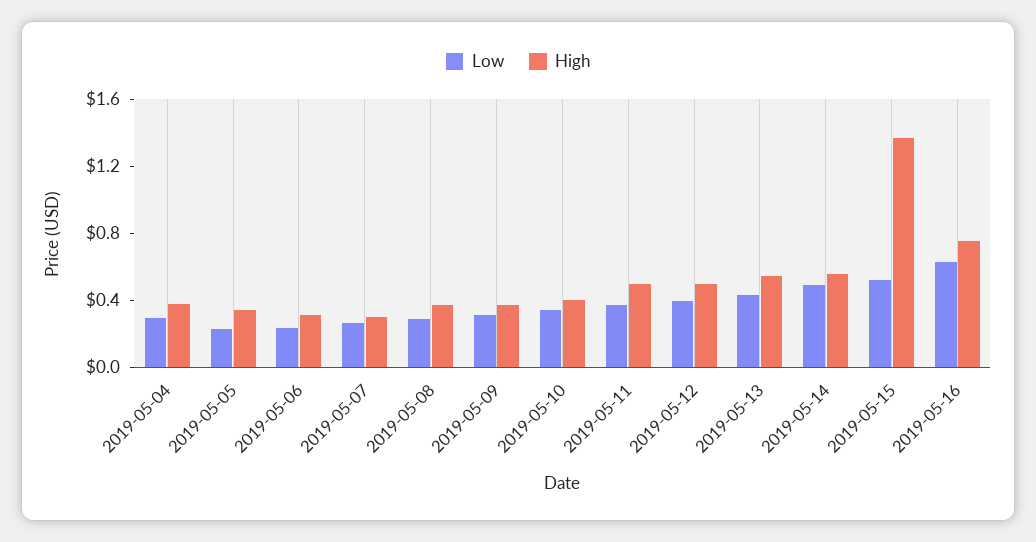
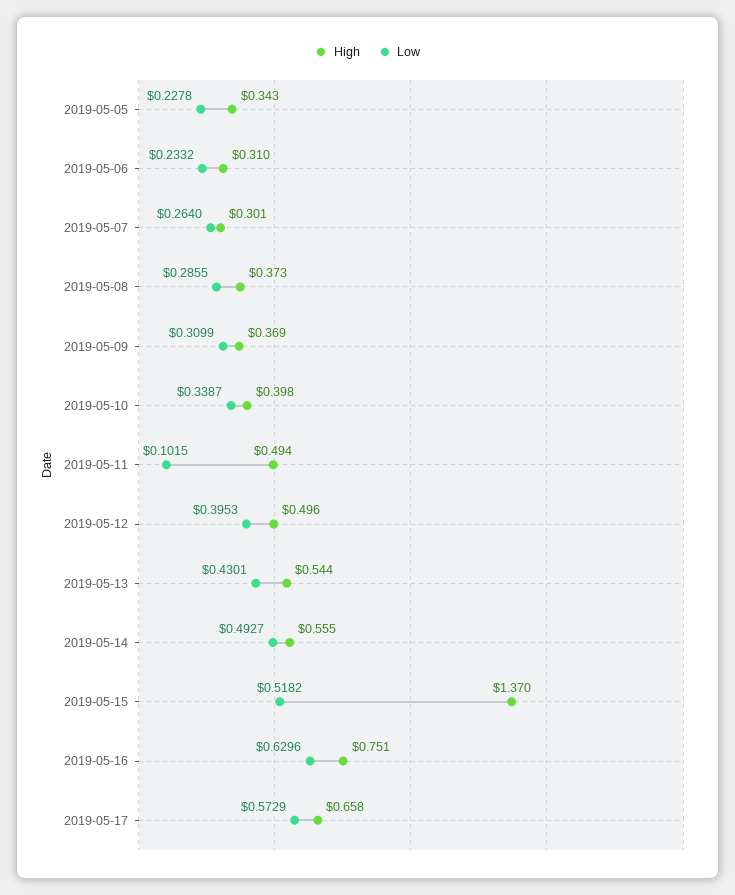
Low, 2019-05-04: 0.3 -> none
High, 2019-05-04: 0.4 -> none
Low, 2019-05-11: 0.4 -> 0.1015
High, 2019-05-17: none -> 0.658
Low, 2019-05-17: none -> 0.5729

